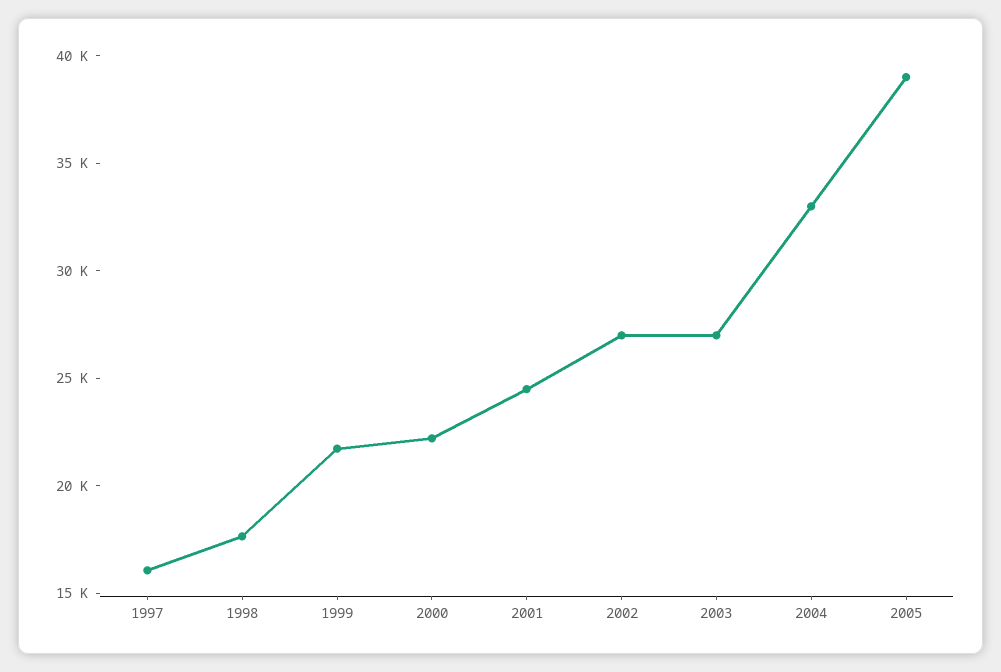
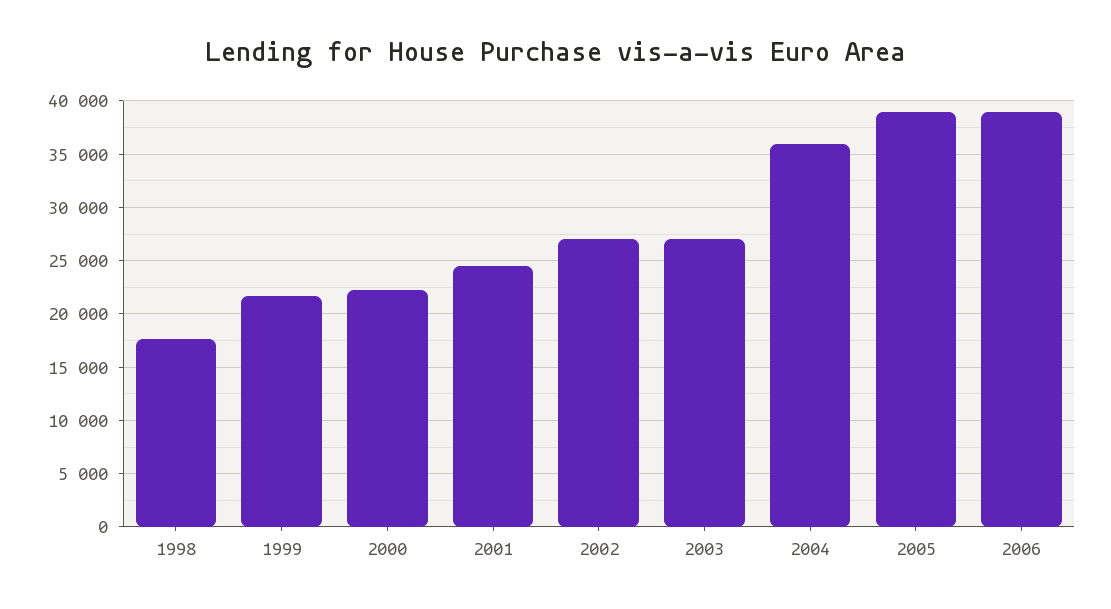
1997: 16000 -> none
2004: 33000 -> 36000
2006: none -> 39000

